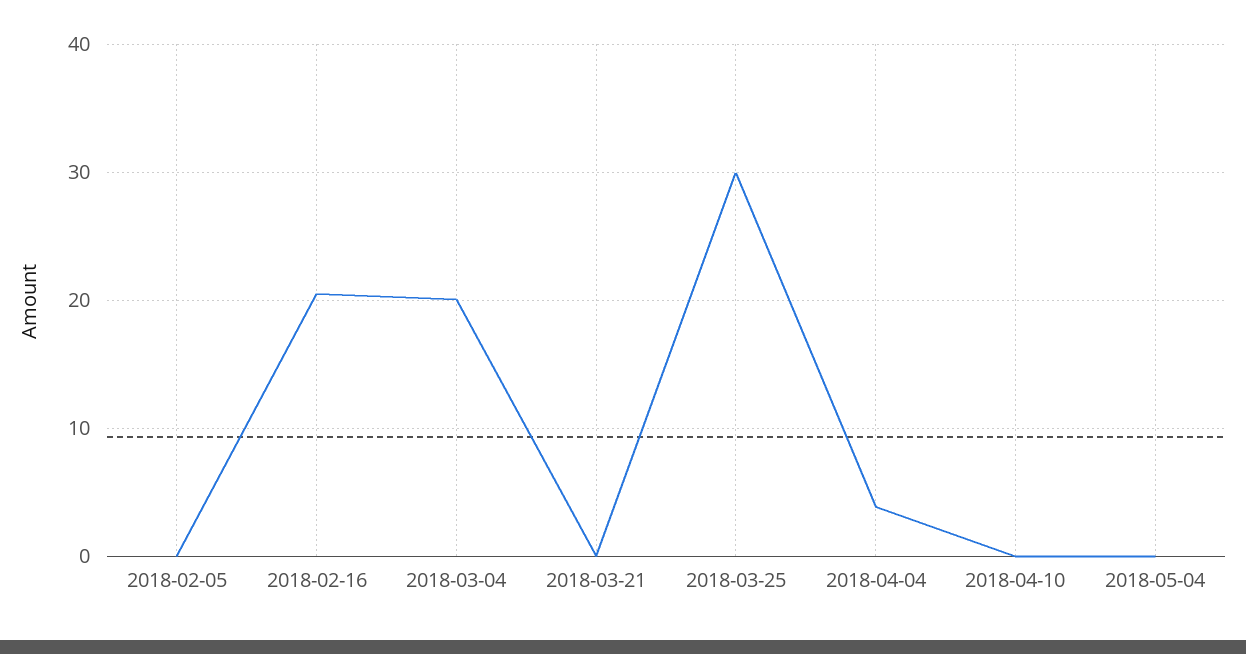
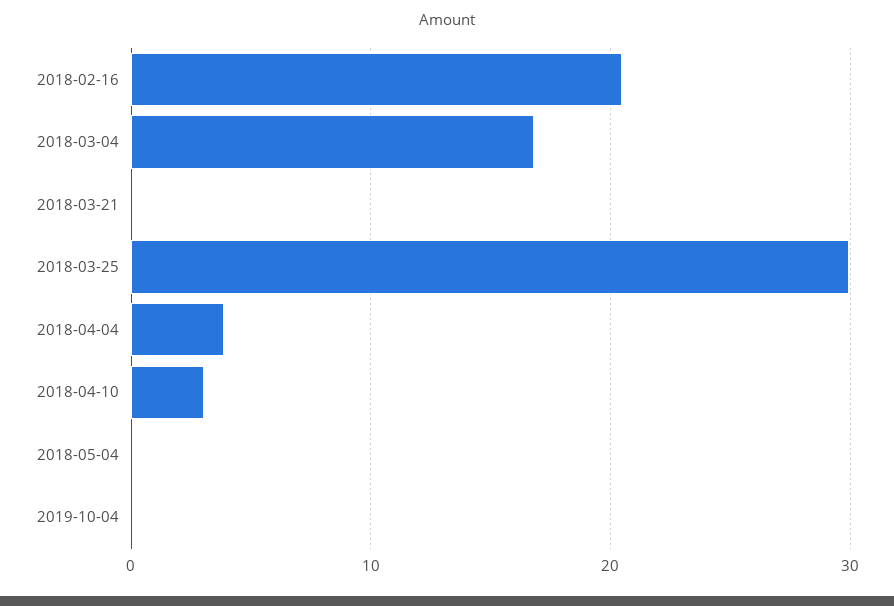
2018-02-05: 0 -> none
2018-03-04: 20 -> 17
2018-04-10: 0 -> 3
2019-10-04: none -> 0

